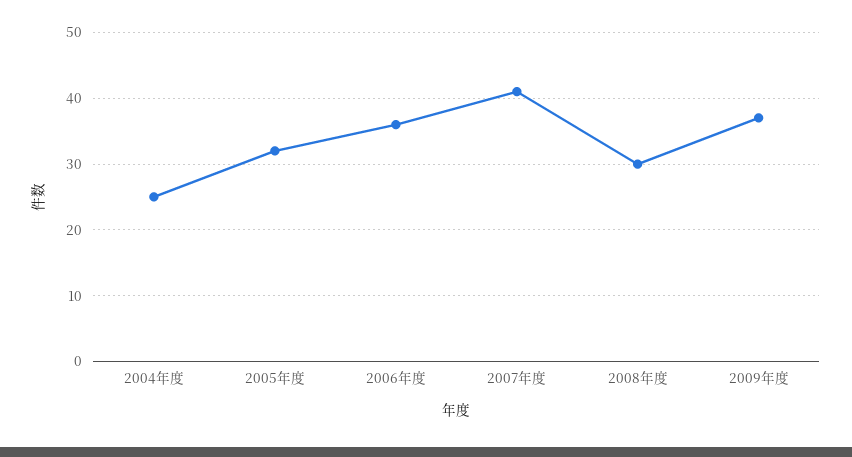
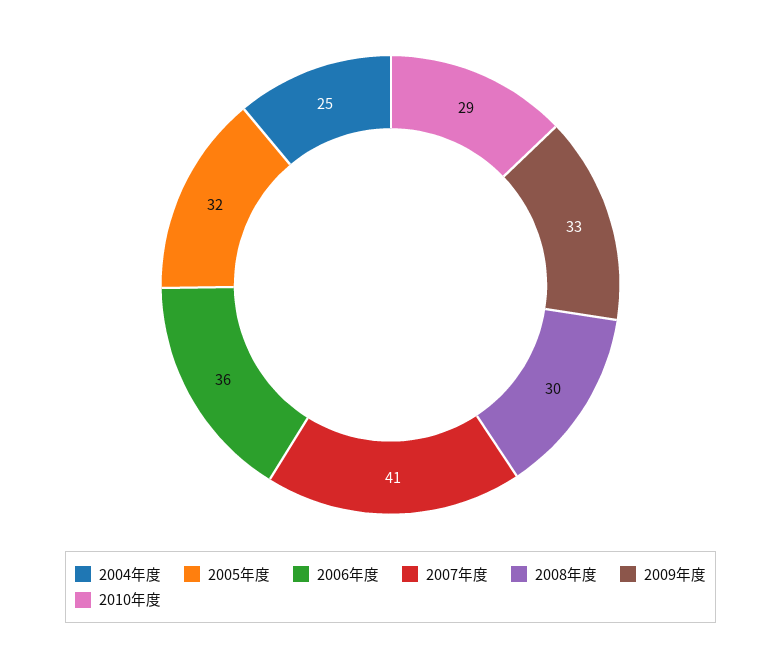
2009年度: 37 -> 33
2010年度: none -> 29

